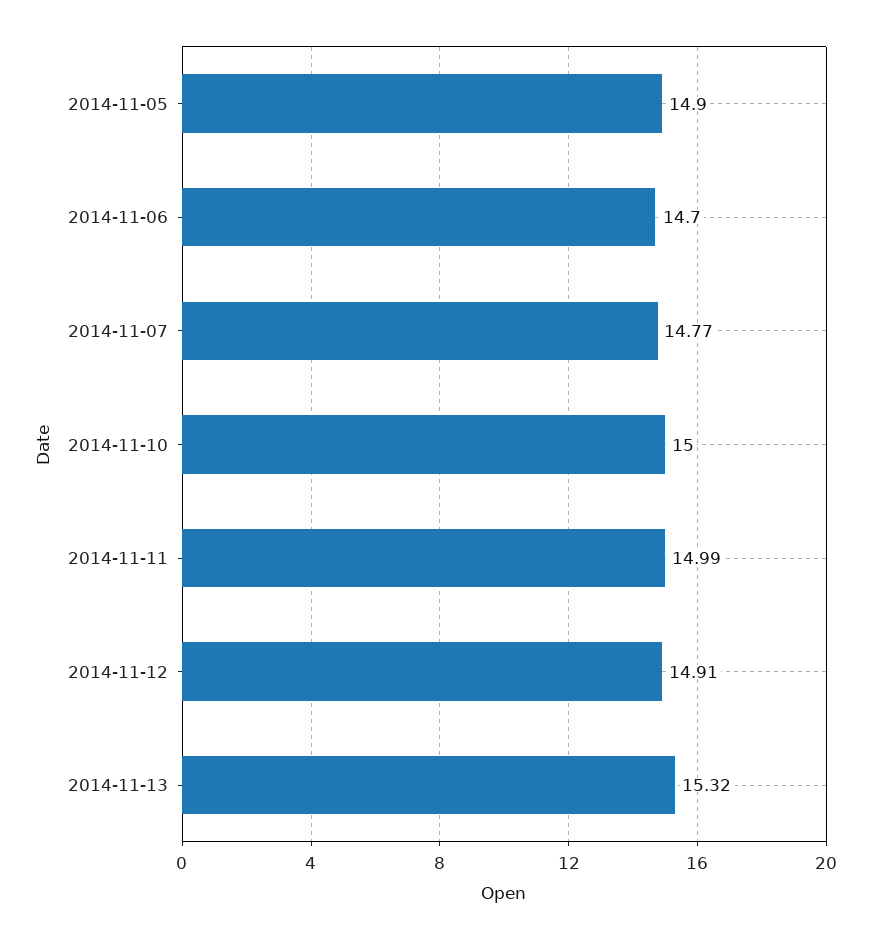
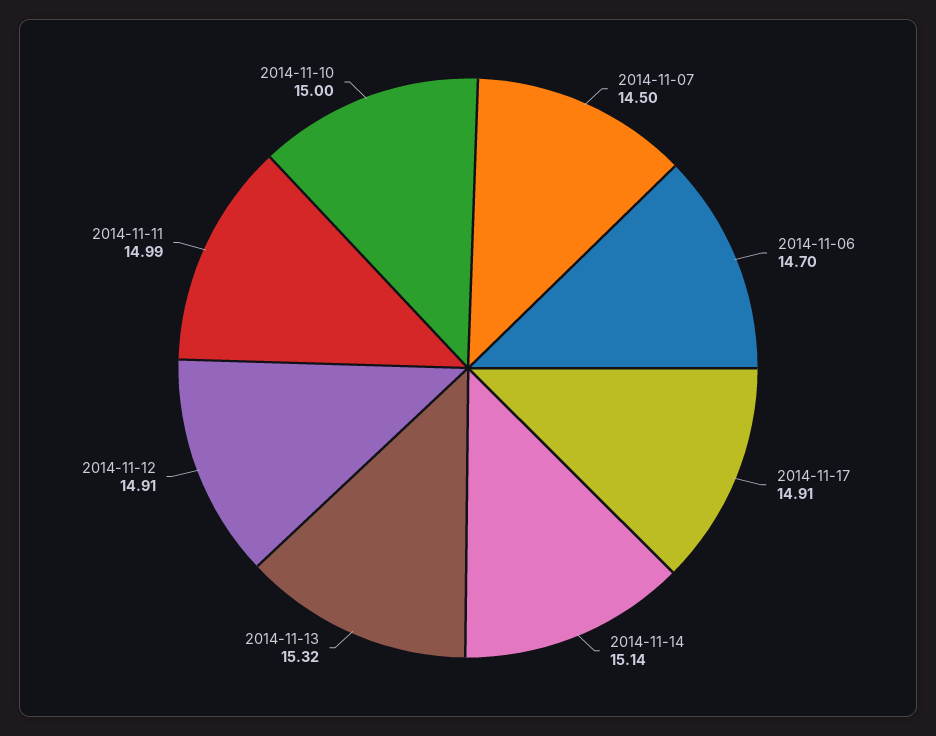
2014-11-05: 14.9 -> none
2014-11-07: 14.77 -> 14.5
2014-11-17: none -> 14.91
2014-11-14: none -> 15.14

